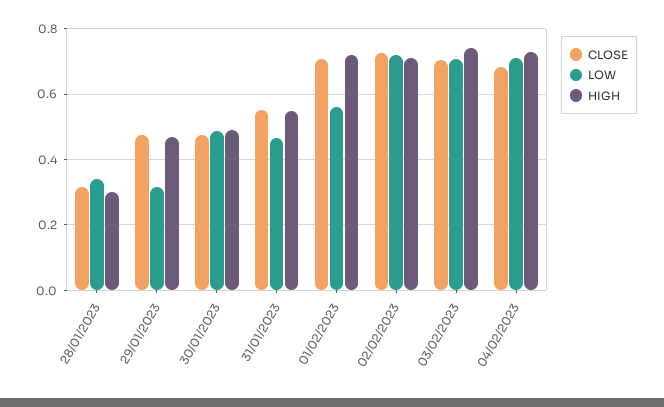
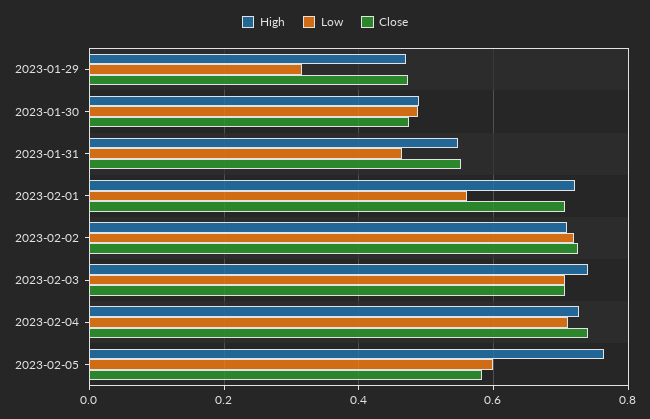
CLOSE, 28/01/2023: 0.32 -> none
LOW, 28/01/2023: 0.34 -> none
HIGH, 28/01/2023: 0.3 -> none
CLOSE, 04/02/2023: 0.68 -> 0.74
HIGH, 2023-02-05: none -> 0.76
LOW, 2023-02-05: none -> 0.6
CLOSE, 2023-02-05: none -> 0.58

